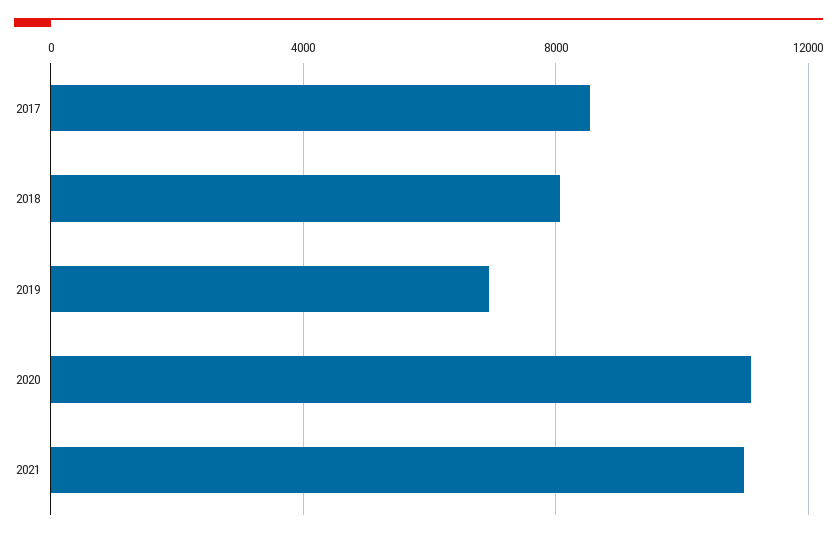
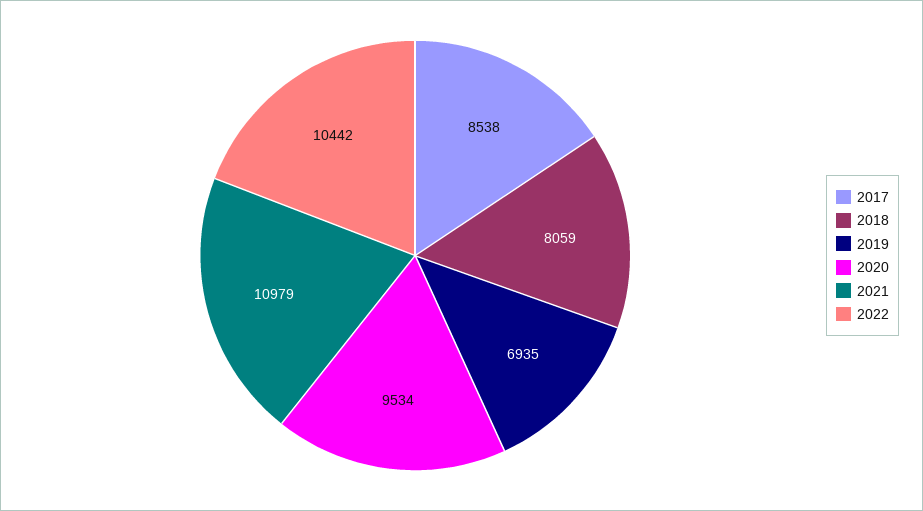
2020: 11000 -> 9534
2022: none -> 10442

